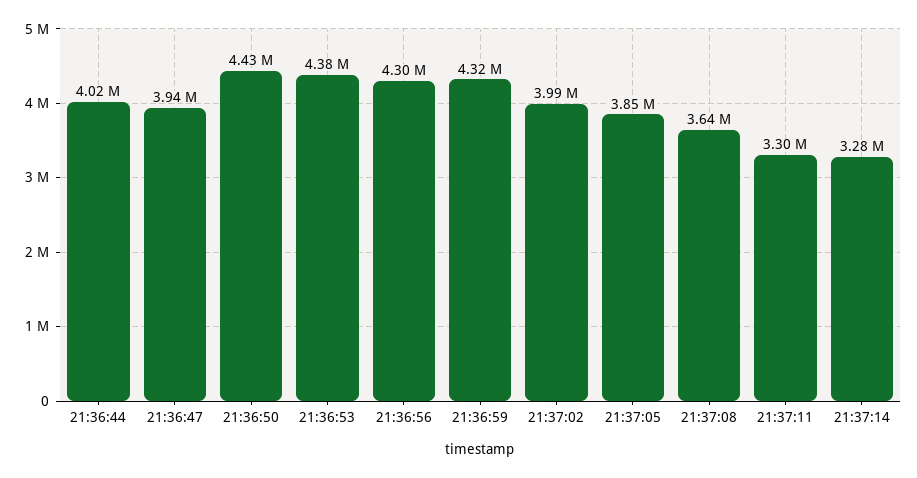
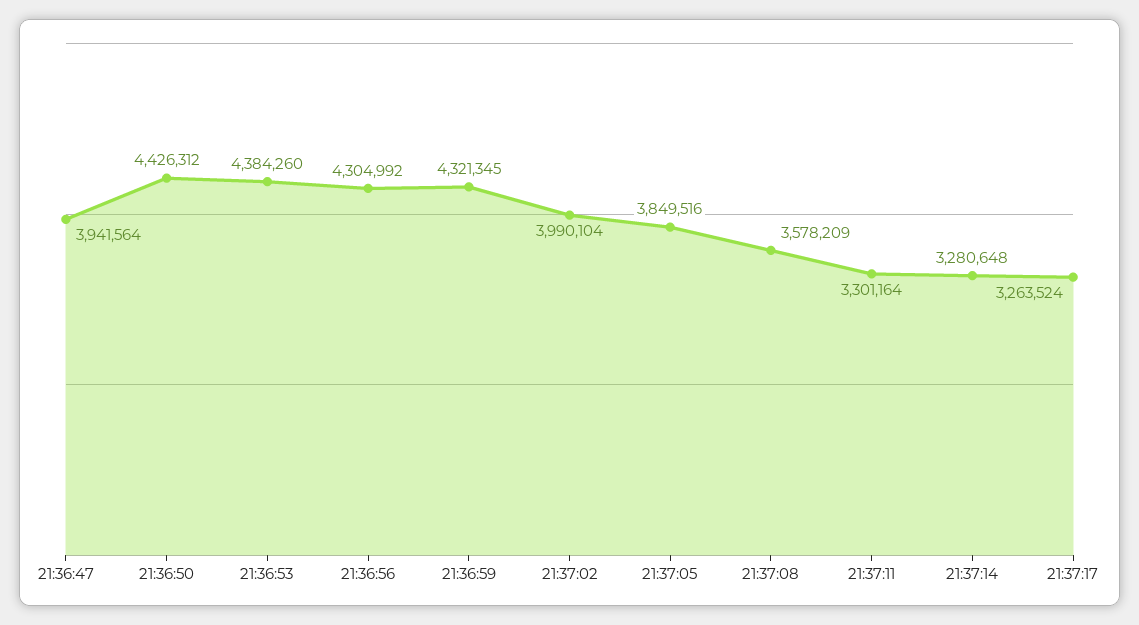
21:36:44: 4020000 -> none
21:37:08: 3640000 -> 3578209
21:37:17: none -> 3263524

